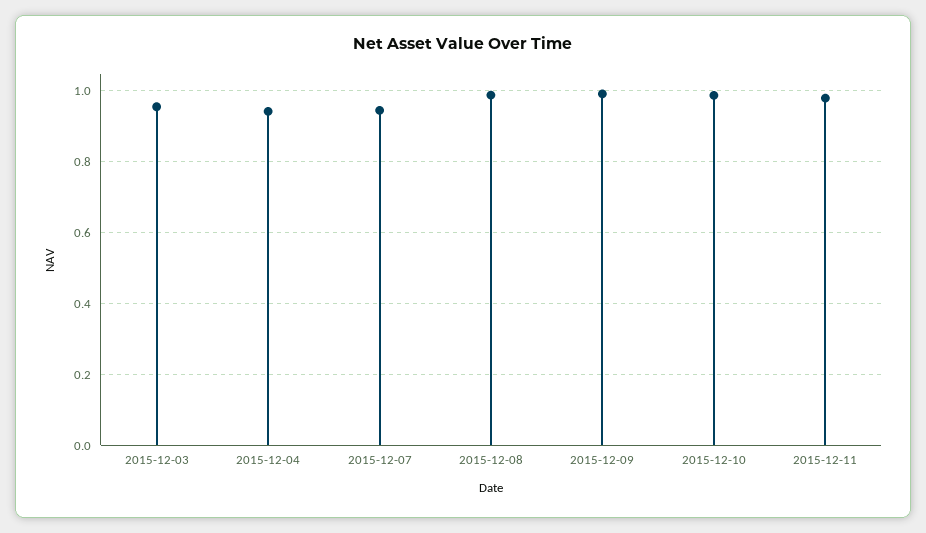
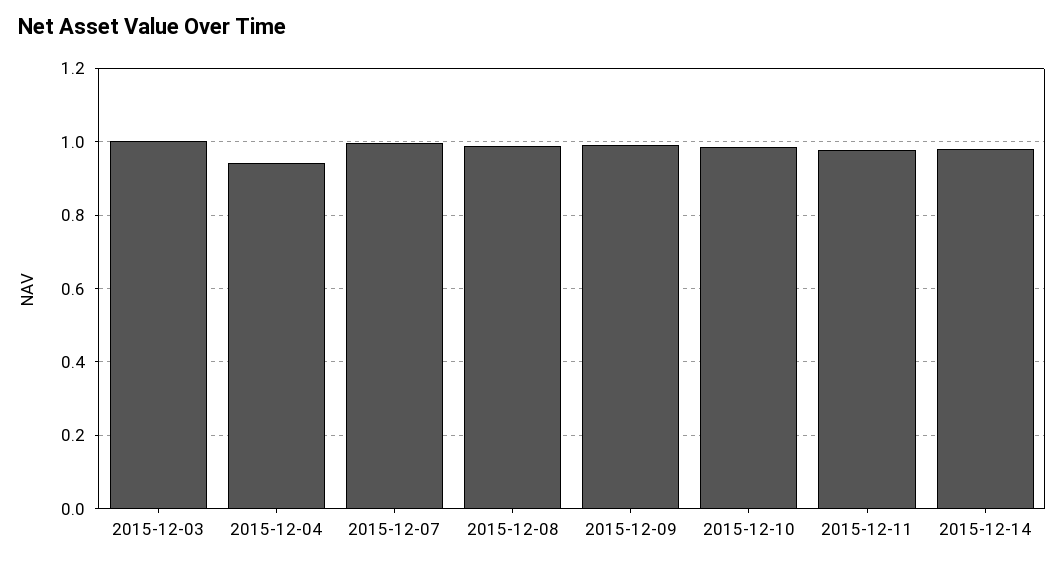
2015-12-03: 0.96 -> 1
2015-12-07: 0.94 -> 1
2015-12-14: none -> 0.98

